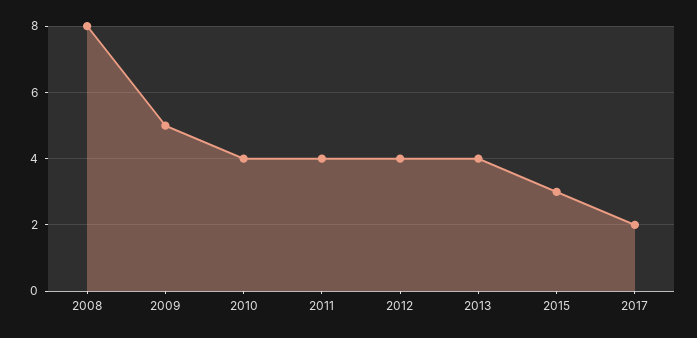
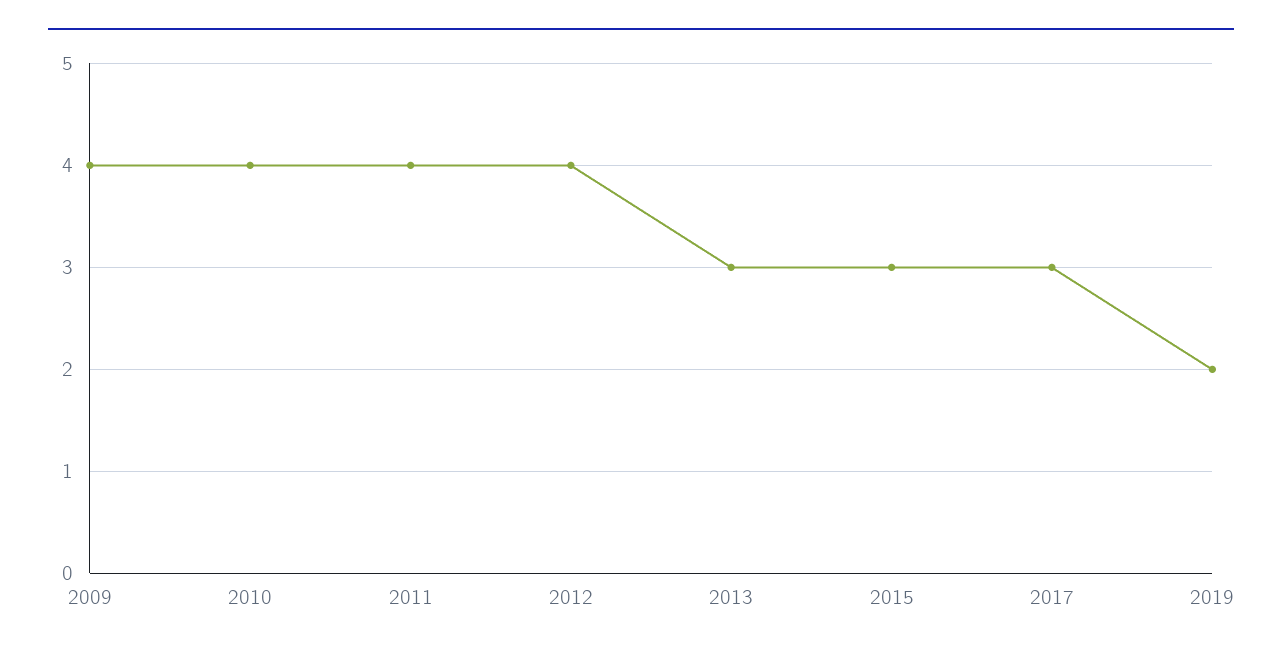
2008: 8 -> none
2009: 5 -> 4
2013: 4 -> 3
2017: 2 -> 3
2019: none -> 2

